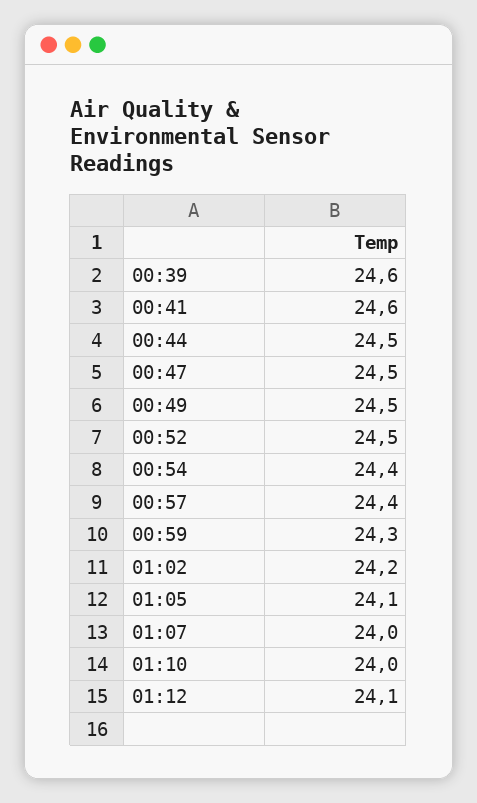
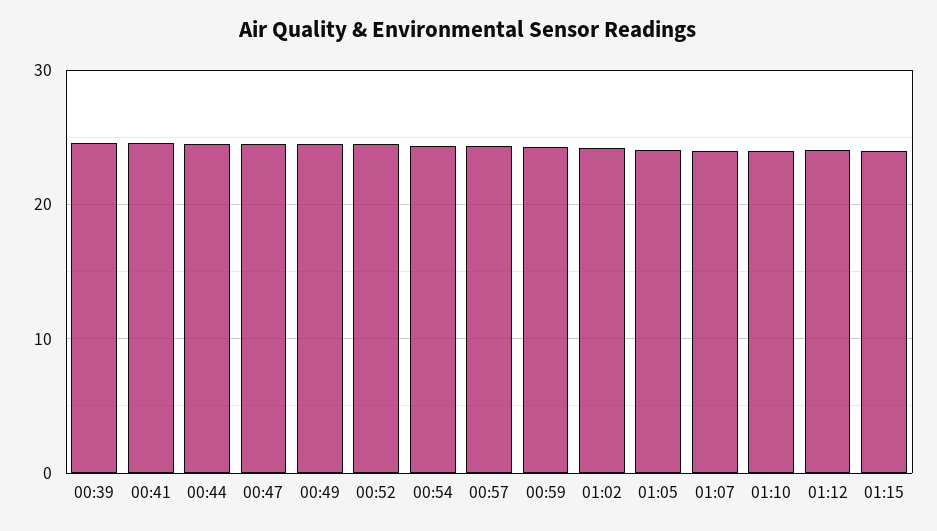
01:15: none -> 24

